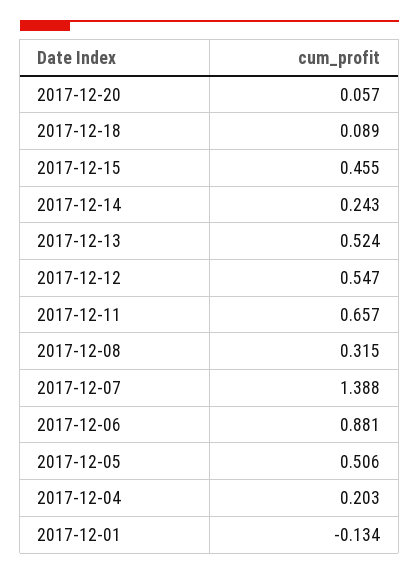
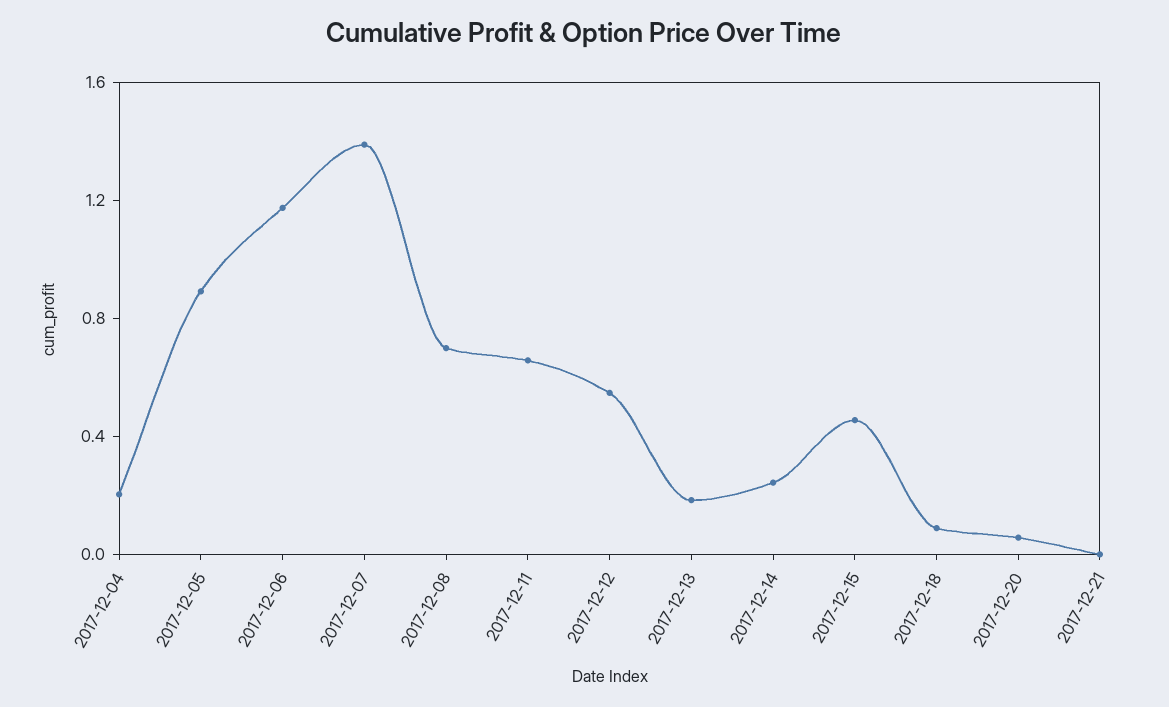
2017-12-13: 0.524 -> 0.2
2017-12-08: 0.315 -> 0.7
2017-12-06: 0.881 -> 1.2
2017-12-05: 0.506 -> 0.9
2017-12-01: -0.134 -> none
2017-12-21: none -> 0

